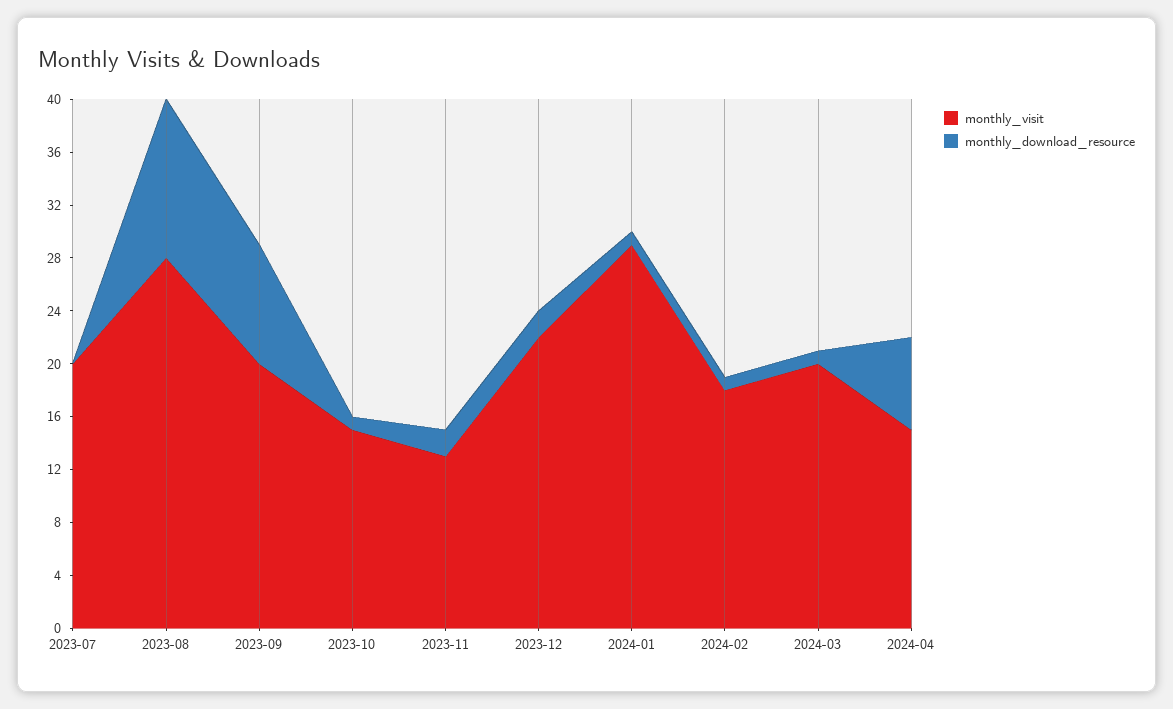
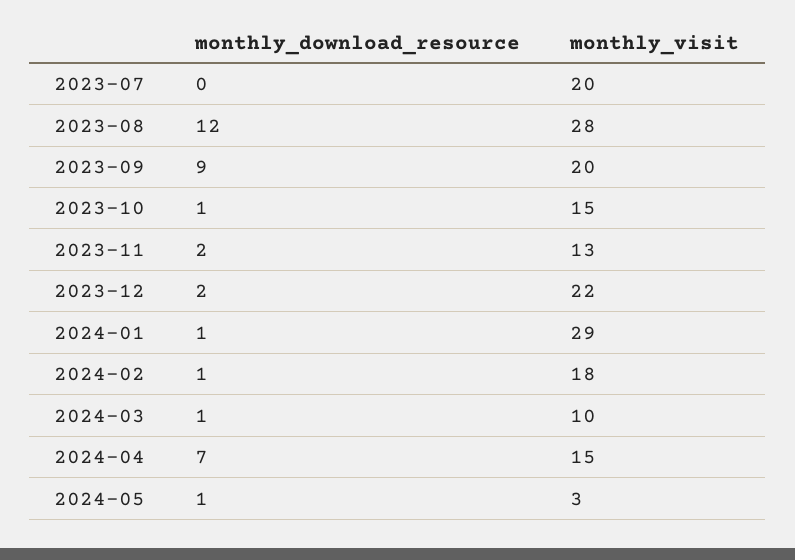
monthly_visit, 2024-03: 20 -> 10
monthly_download_resource, 2024-05: none -> 1
monthly_visit, 2024-05: none -> 3

